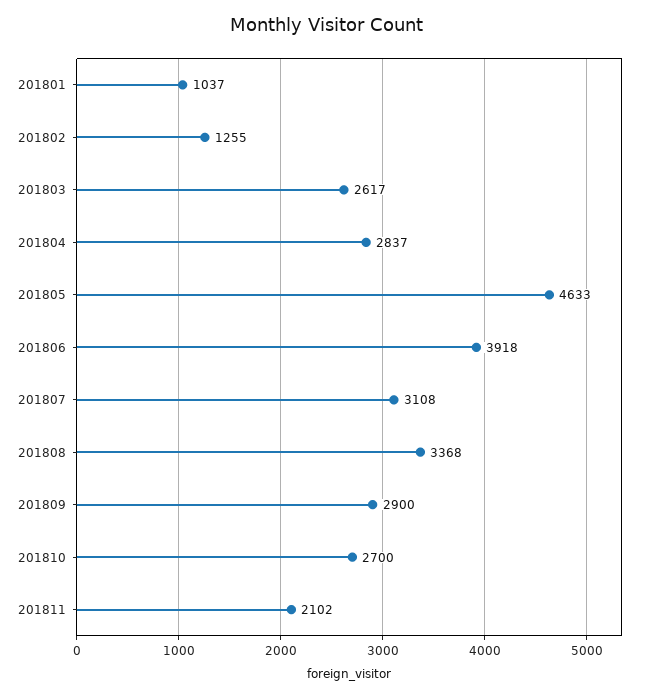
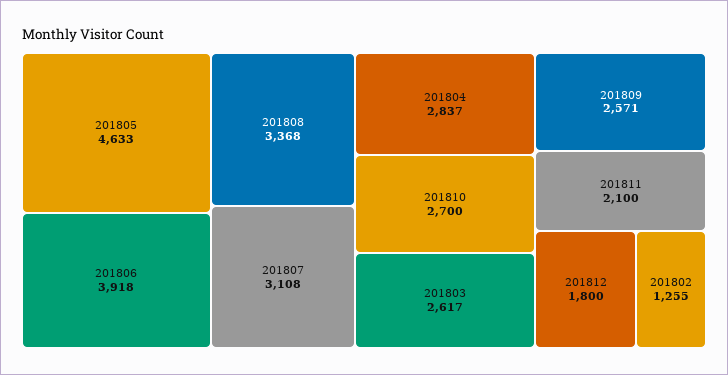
201801: 1037 -> none
201809: 2900 -> 2571
201811: 2102 -> 2100
201812: none -> 1800

